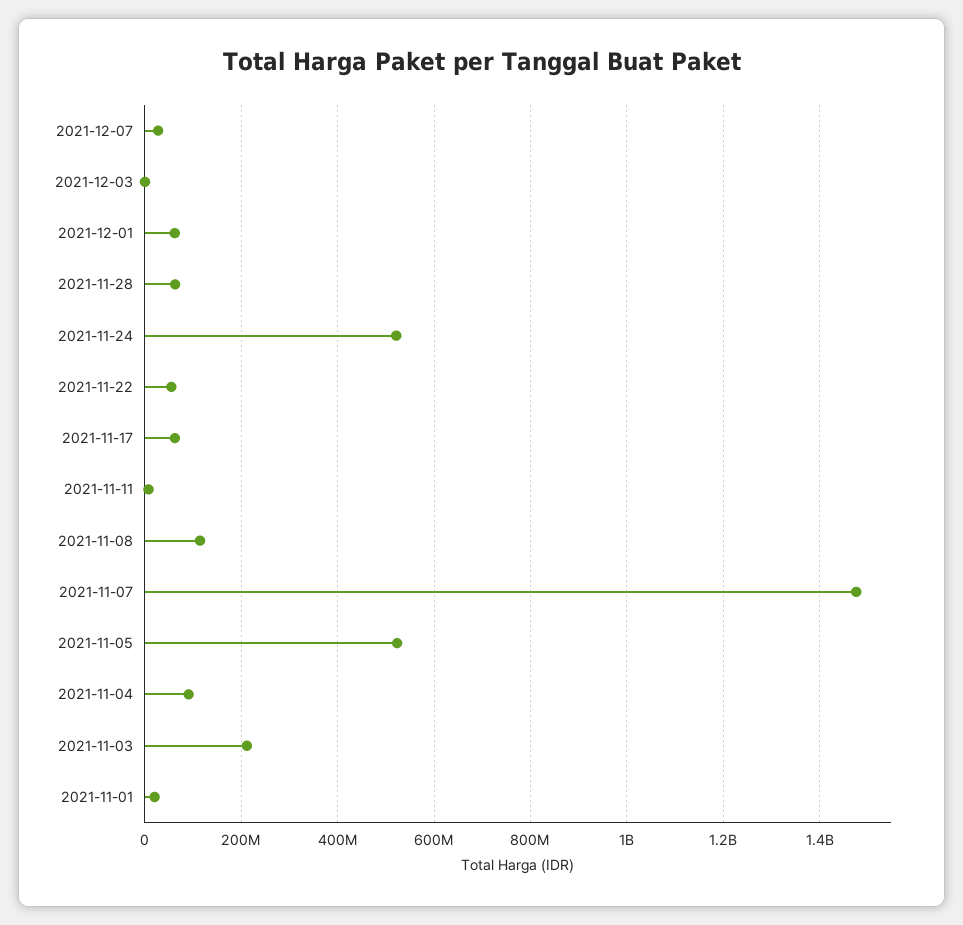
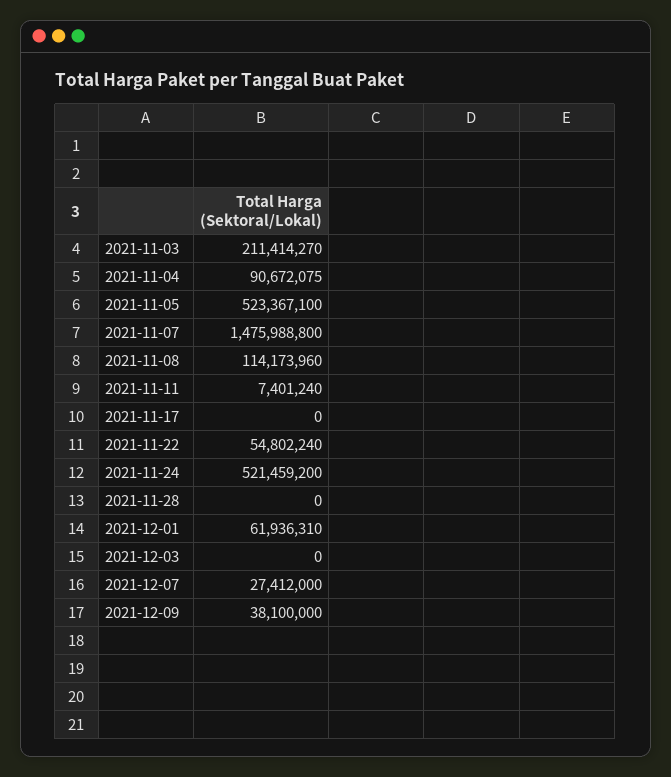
2021-11-28: 60000000 -> 0
2021-11-17: 60000000 -> 0
2021-11-01: 20000000 -> none
2021-12-09: none -> 38100000

